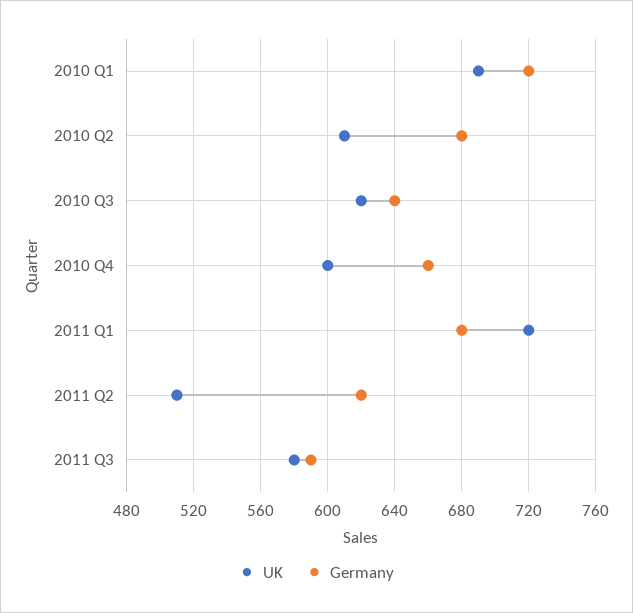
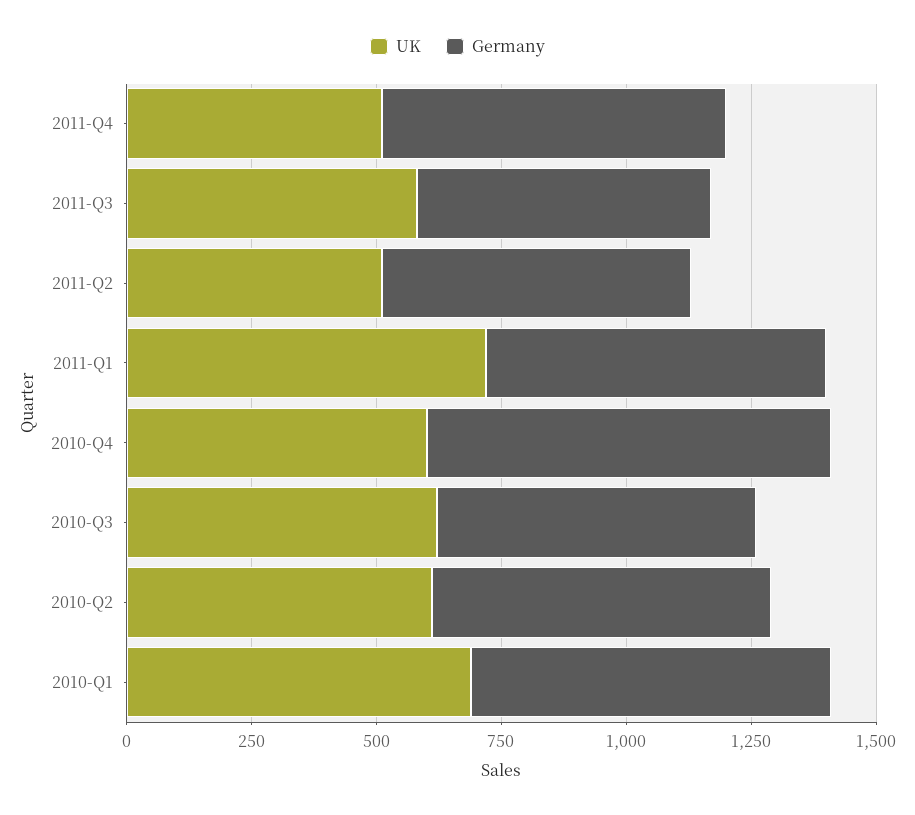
Germany, 2010 Q4: 660 -> 800
UK, 2011-Q4: none -> 500
Germany, 2011-Q4: none -> 700

